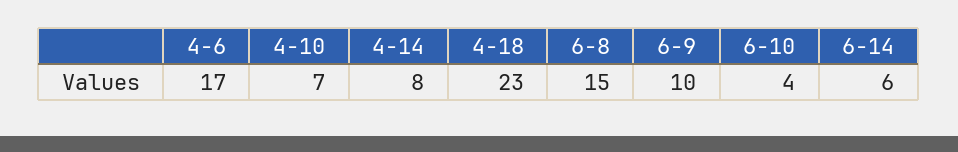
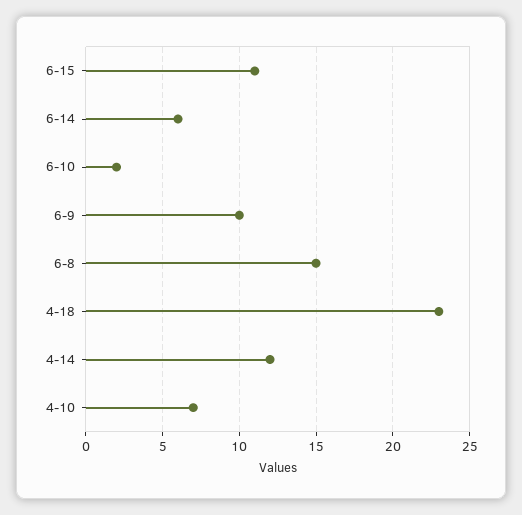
4-6: 17 -> none
4-14: 8 -> 12
6-10: 4 -> 2
6-15: none -> 11

